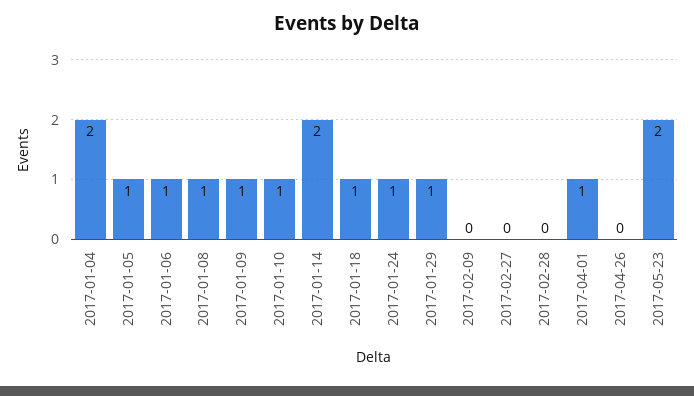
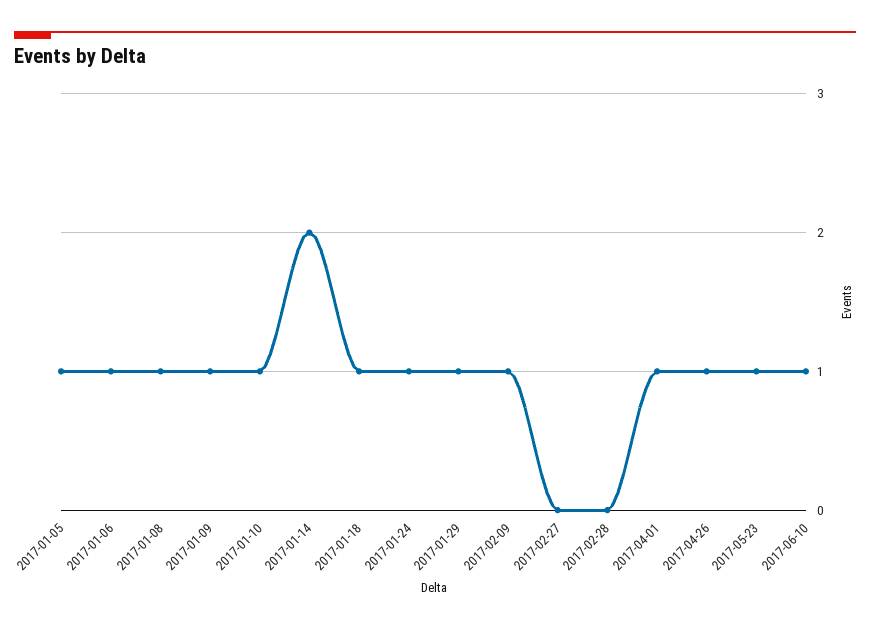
2017-01-04: 2 -> none
2017-02-09: 0 -> 1
2017-04-26: 0 -> 1
2017-05-23: 2 -> 1
2017-06-10: none -> 1

